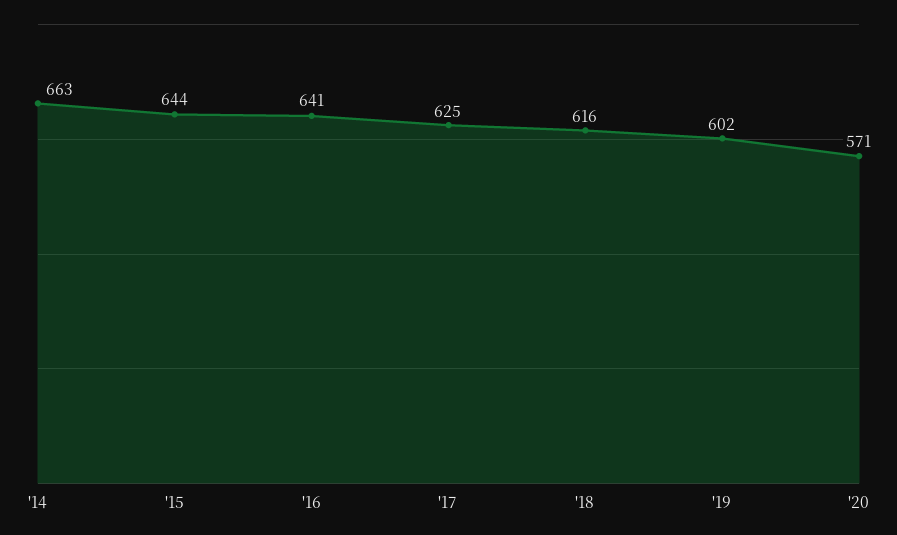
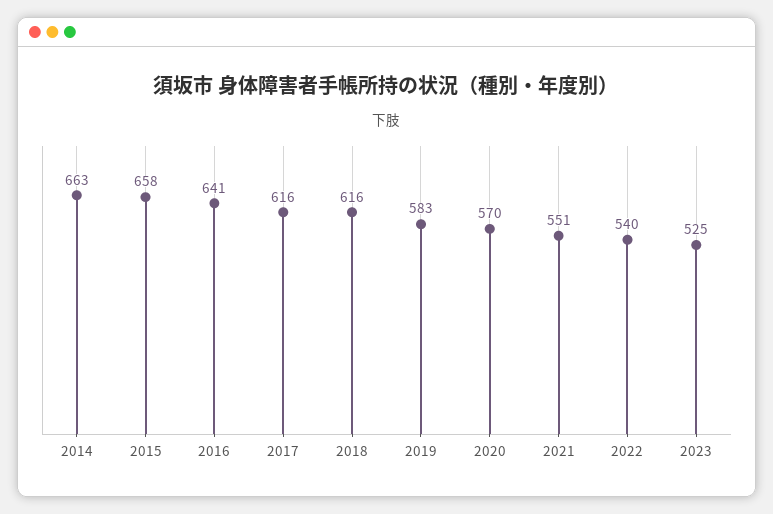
'15: 644 -> 658
'17: 625 -> 616
'19: 602 -> 583
'20: 571 -> 570
2021: none -> 551
2022: none -> 540
2023: none -> 525

